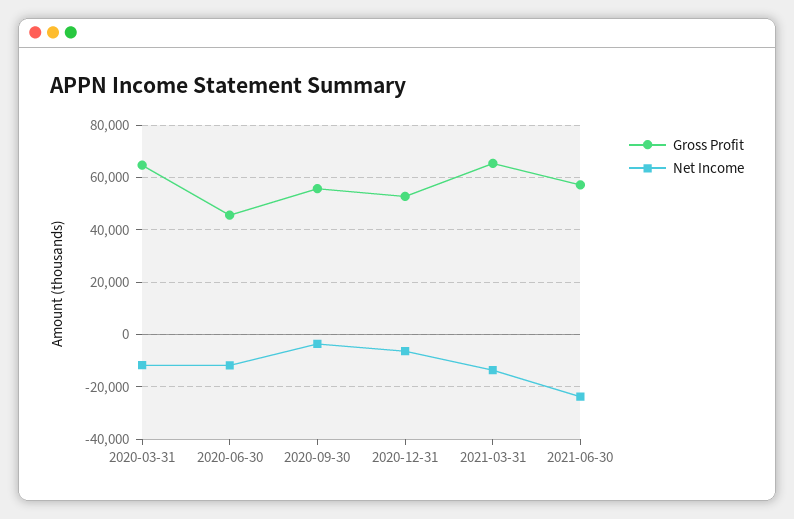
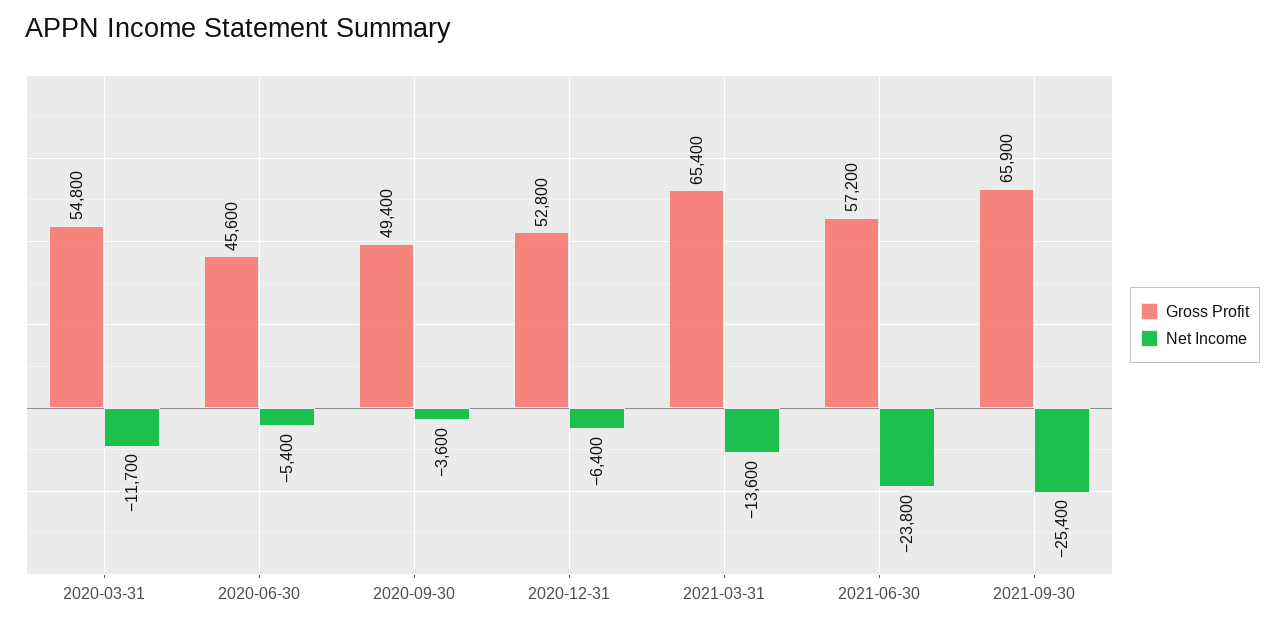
Gross Profit, 2020-03-31: 65000 -> 54800
Net Income, 2020-06-30: -12500 -> -5400
Gross Profit, 2020-09-30: 55000 -> 49400
Gross Profit, 2021-09-30: none -> 65900
Net Income, 2021-09-30: none -> -25400

